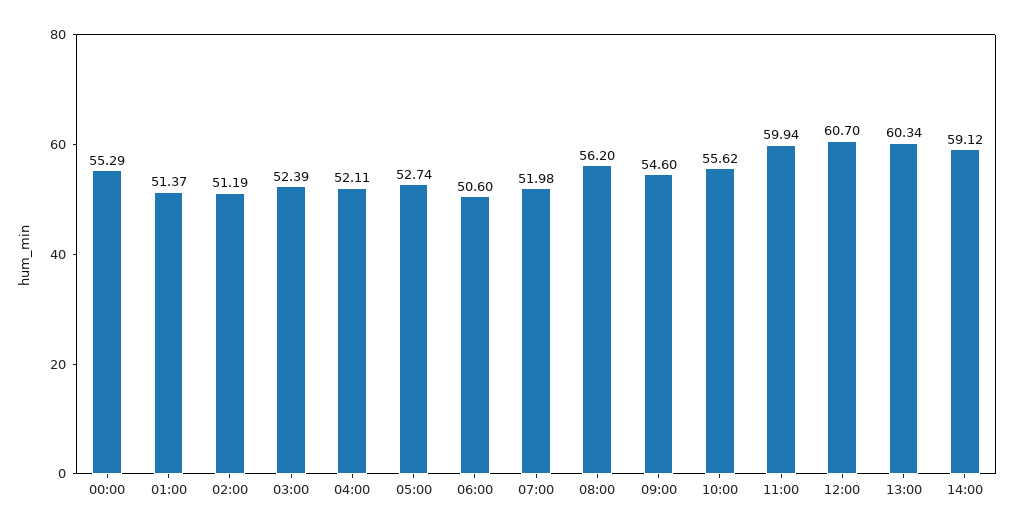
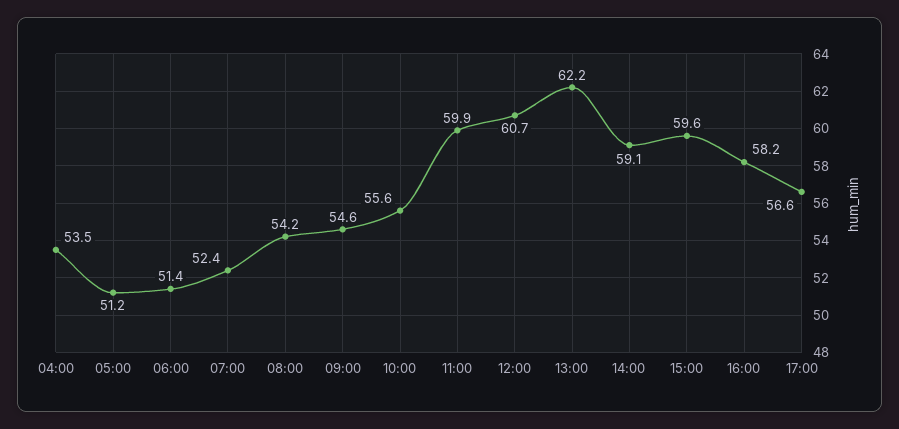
00:00: 55.29 -> none
01:00: 51.37 -> none
02:00: 51.19 -> none
03:00: 52.39 -> none
04:00: 52.11 -> 53.5
05:00: 52.74 -> 51.2
06:00: 50.6 -> 51.4
07:00: 51.98 -> 52.4
08:00: 56.2 -> 54.2
13:00: 60.34 -> 62.2
15:00: none -> 59.6
16:00: none -> 58.2
17:00: none -> 56.6

